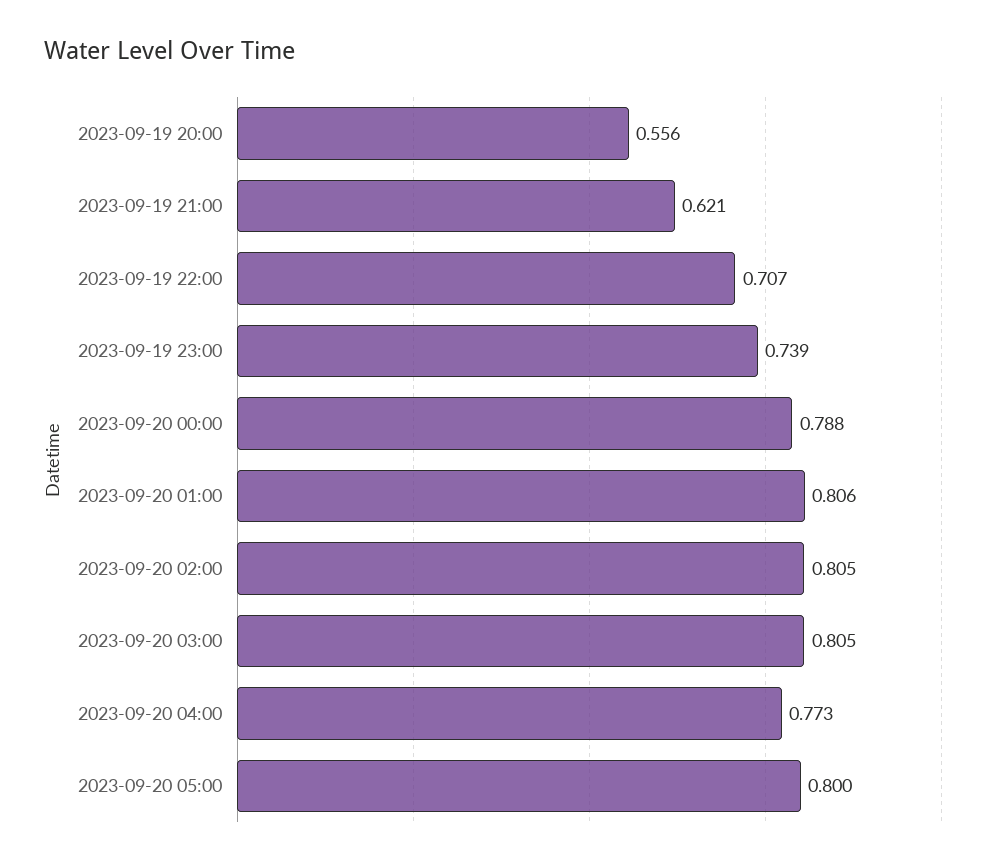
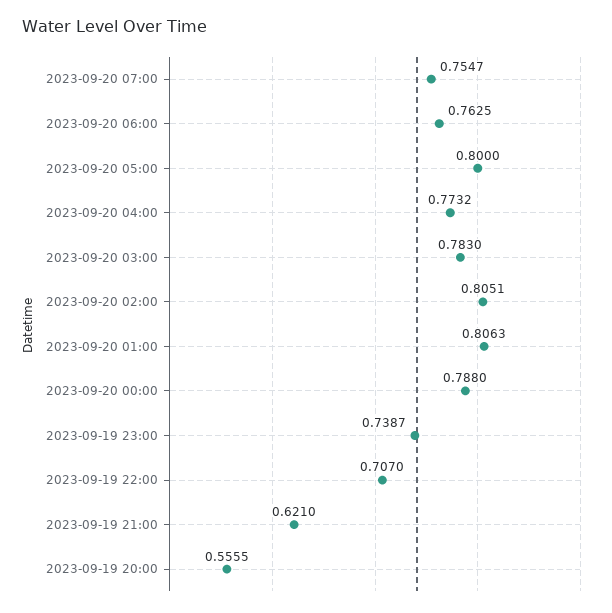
2023-09-20 03:00: 0.805 -> 0.783
2023-09-20 07:00: none -> 0.7547
2023-09-20 06:00: none -> 0.7625

